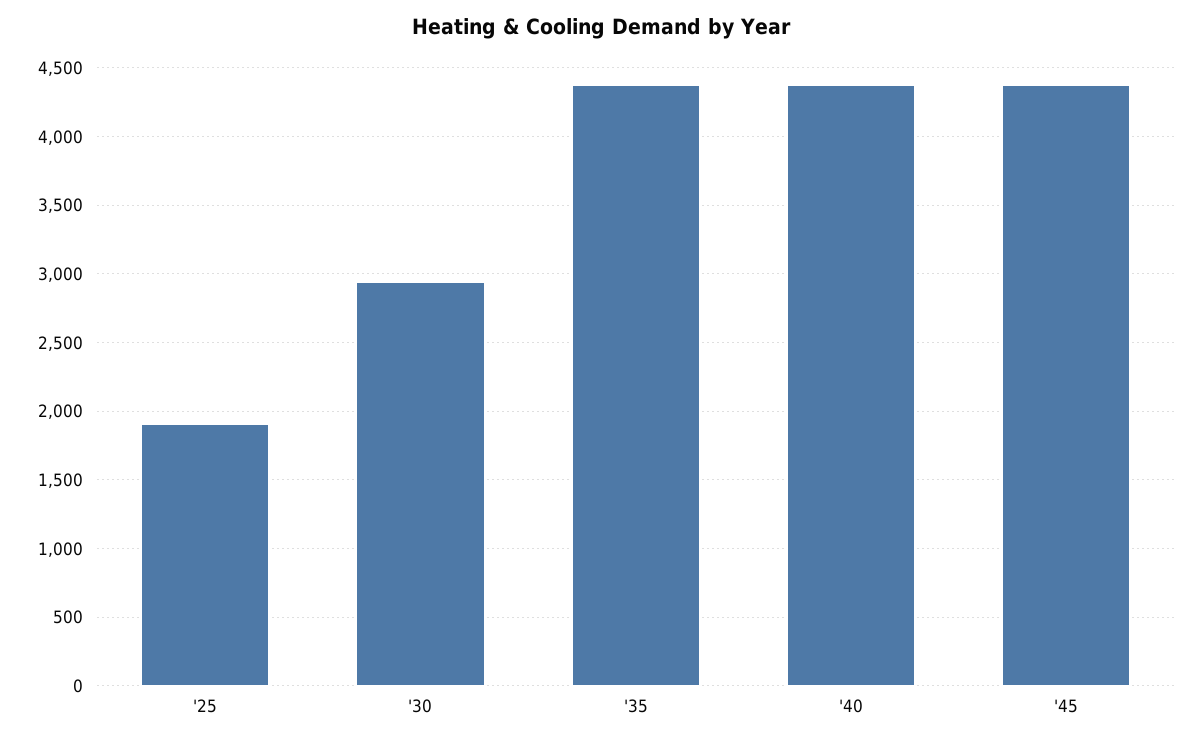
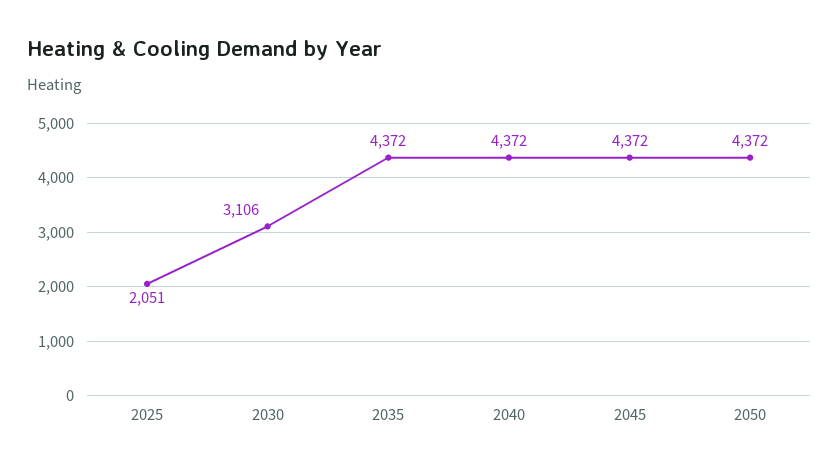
'25: 1900 -> 2051
'30: 2950 -> 3106
2050: none -> 4372

